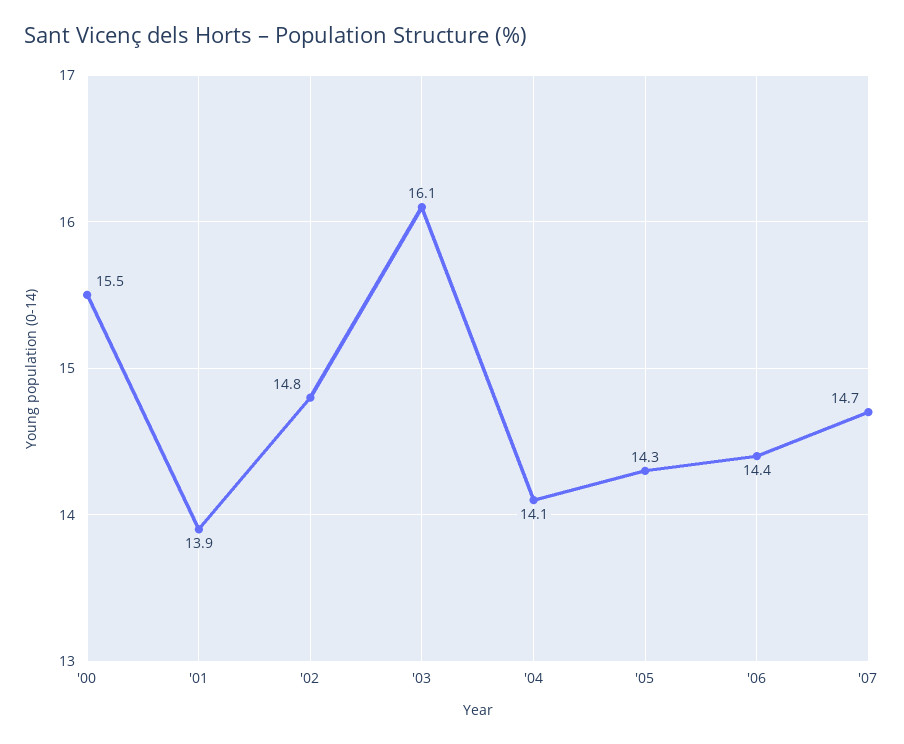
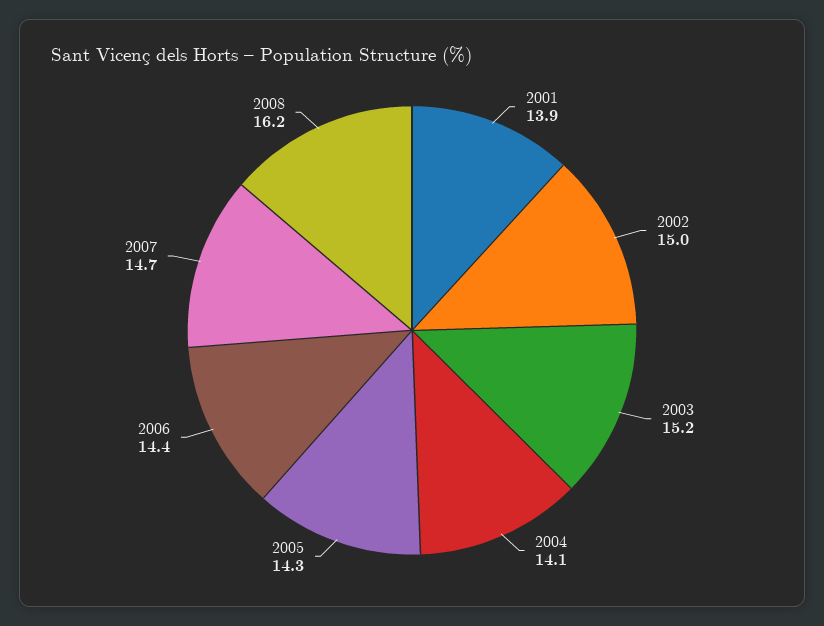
'00: 15.5 -> none
'02: 14.8 -> 15
'03: 16.1 -> 15.2
2008: none -> 16.2

